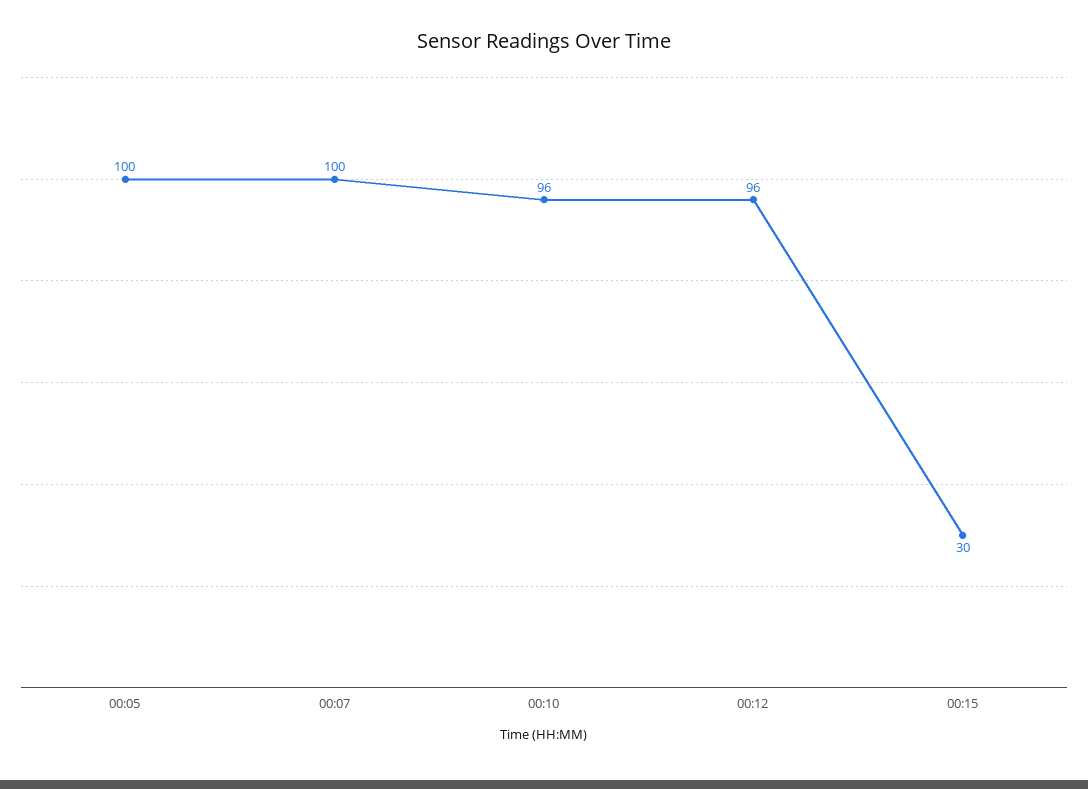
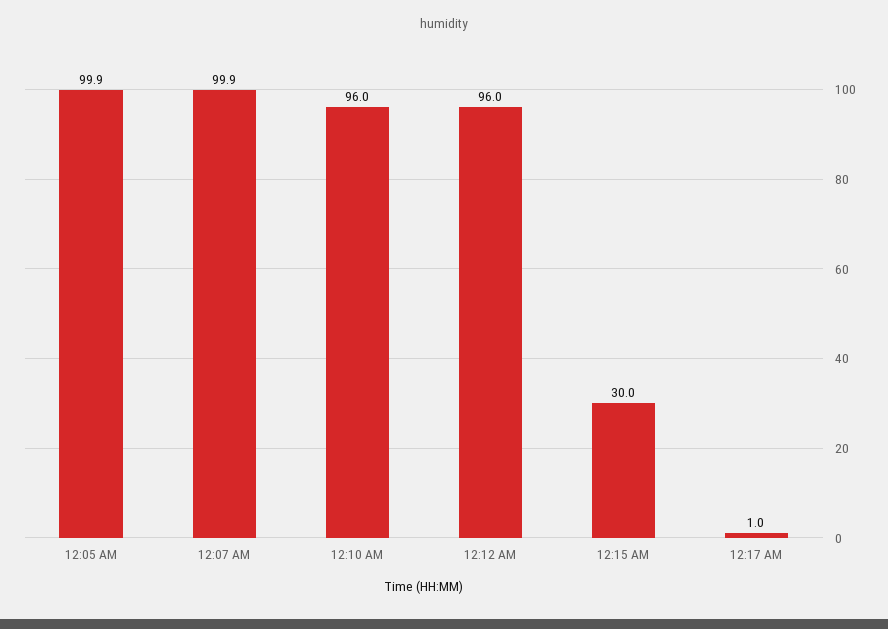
12:17 AM: none -> 1

